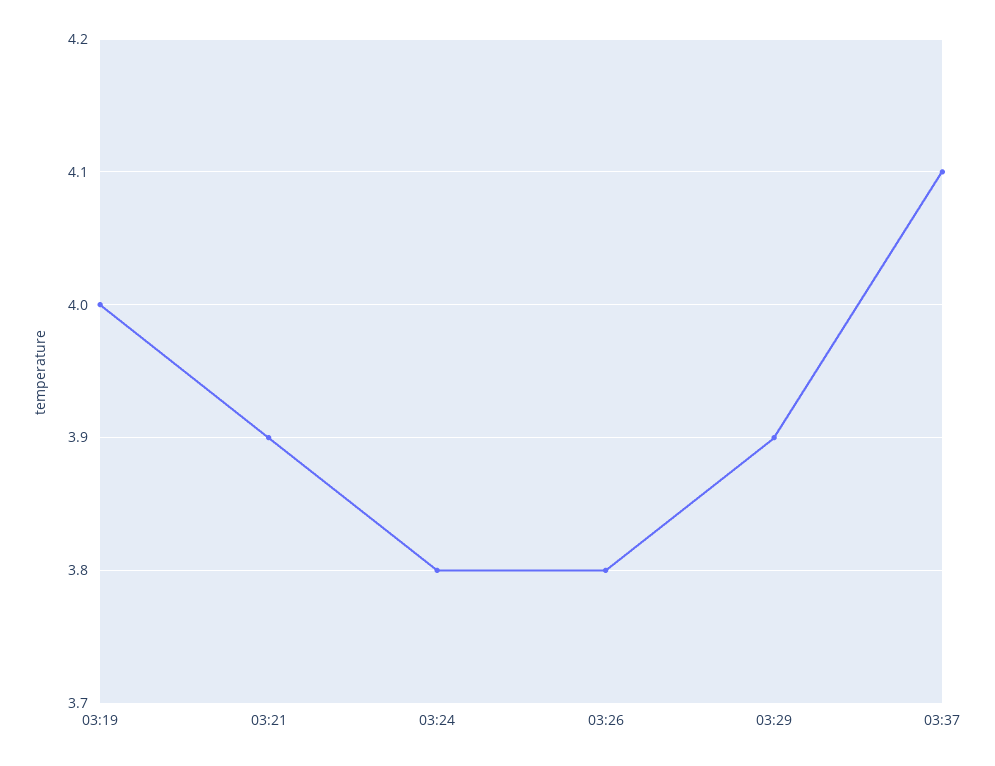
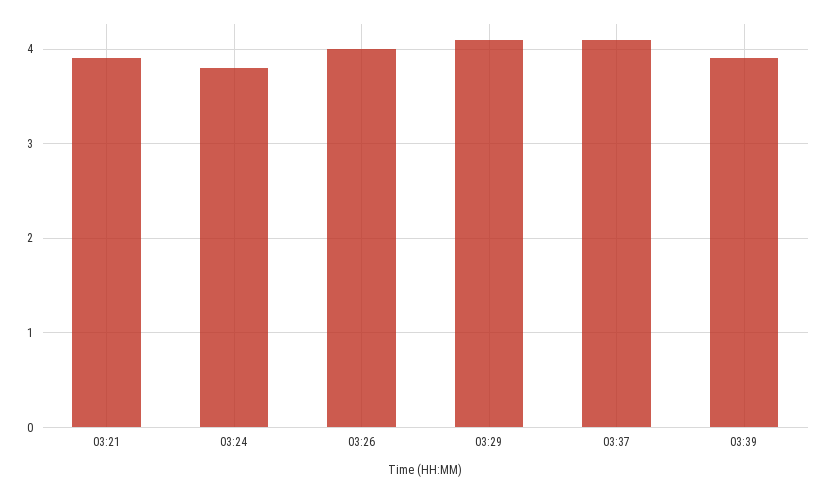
03:19: 4 -> none
03:26: 3.8 -> 4
03:29: 3.9 -> 4.1
03:39: none -> 3.9

